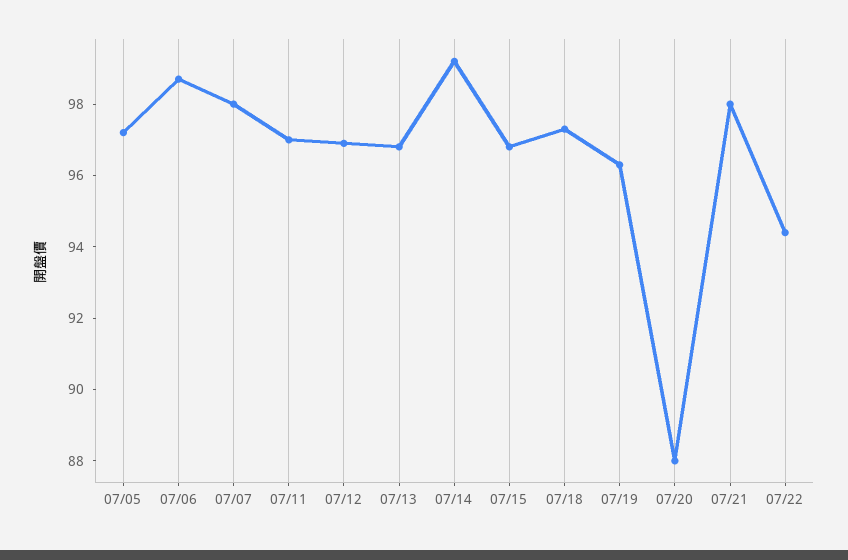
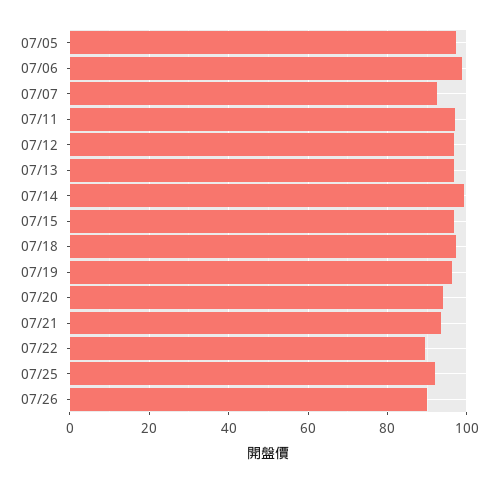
07/07: 98 -> 92
07/20: 88 -> 94
07/21: 98 -> 94
07/22: 94.5 -> 90
07/25: none -> 92
07/26: none -> 90

